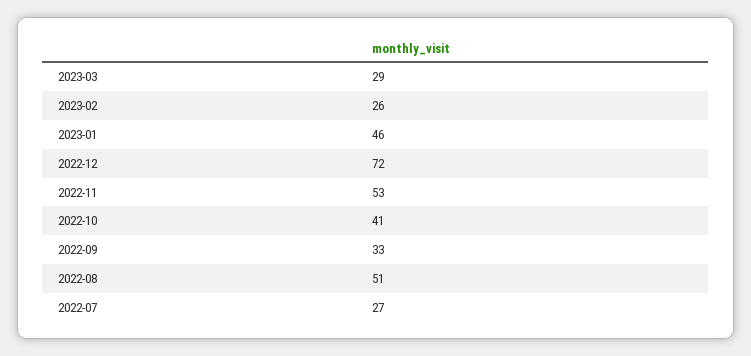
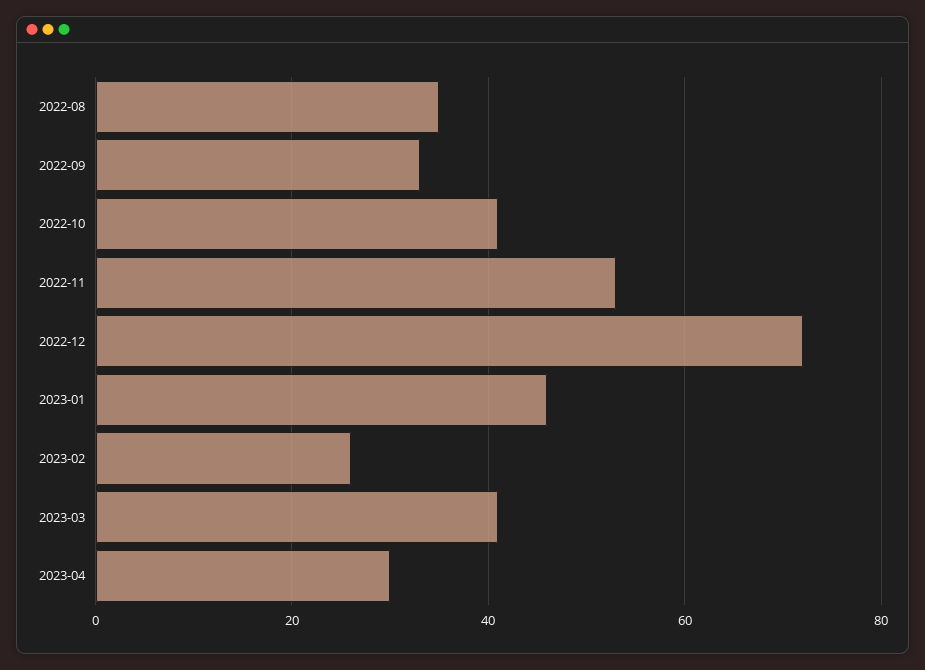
2023-03: 29 -> 40
2022-08: 51 -> 35
2022-07: 27 -> none
2023-04: none -> 30

